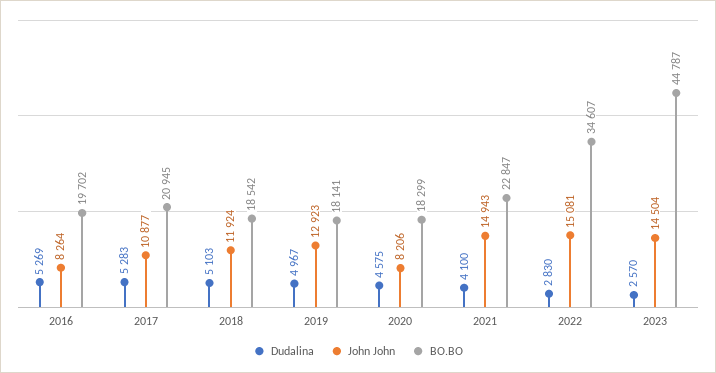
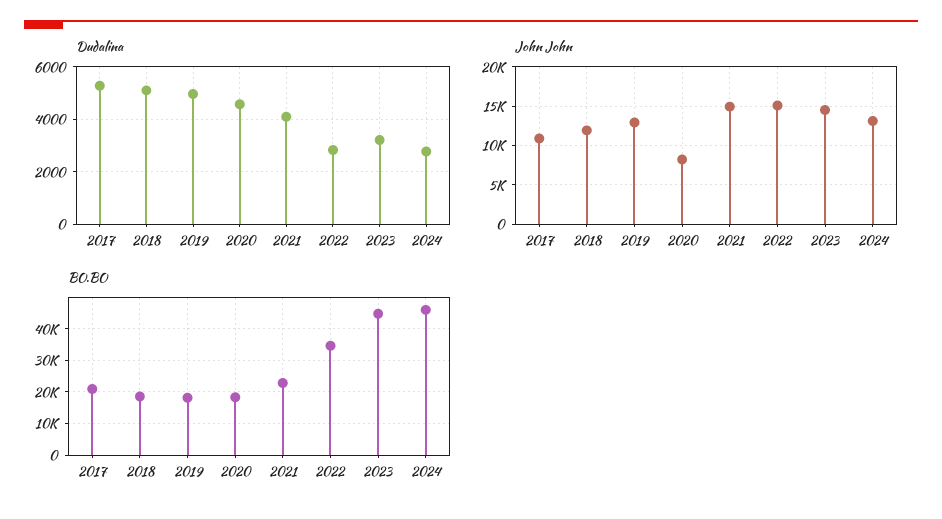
Dudalina, 2016: 5269 -> none
John John, 2016: 8264 -> none
BO.BO, 2016: 19702 -> none
Dudalina, 2023: 2570 -> 3250
Dudalina, 2024: none -> 2750
John John, 2024: none -> 13000
BO.BO, 2024: none -> 46000

